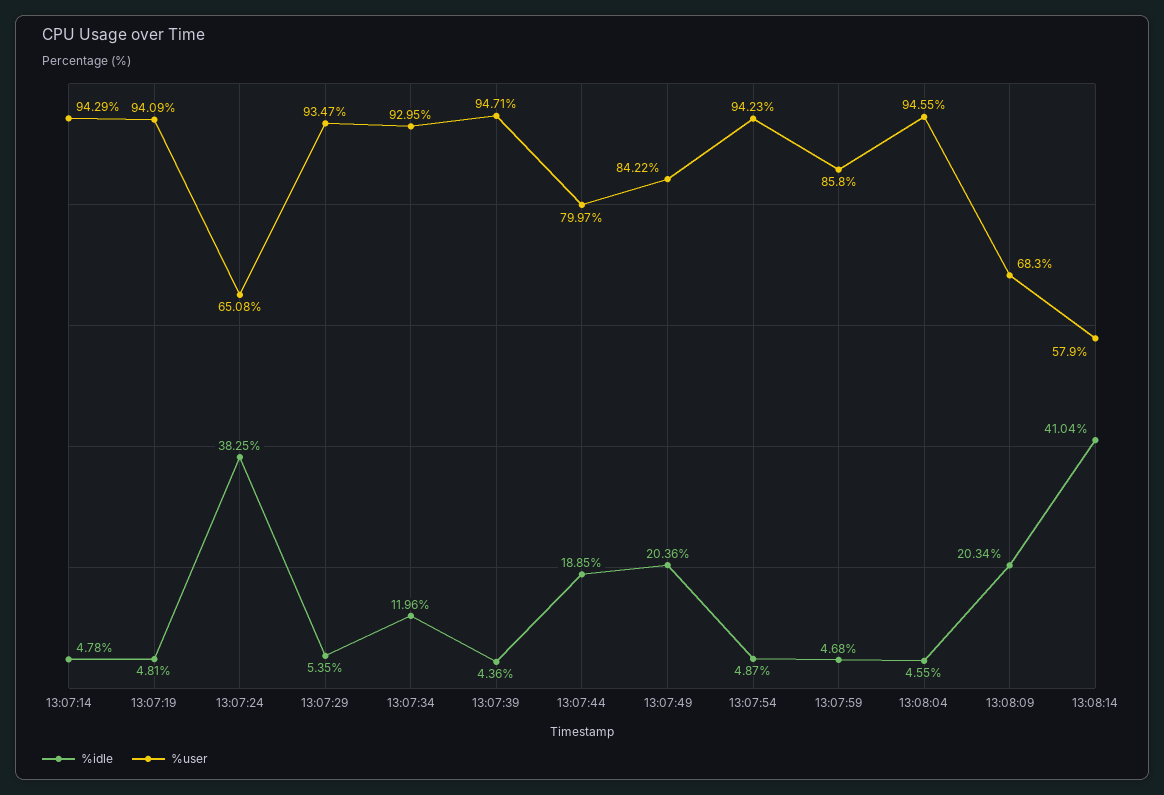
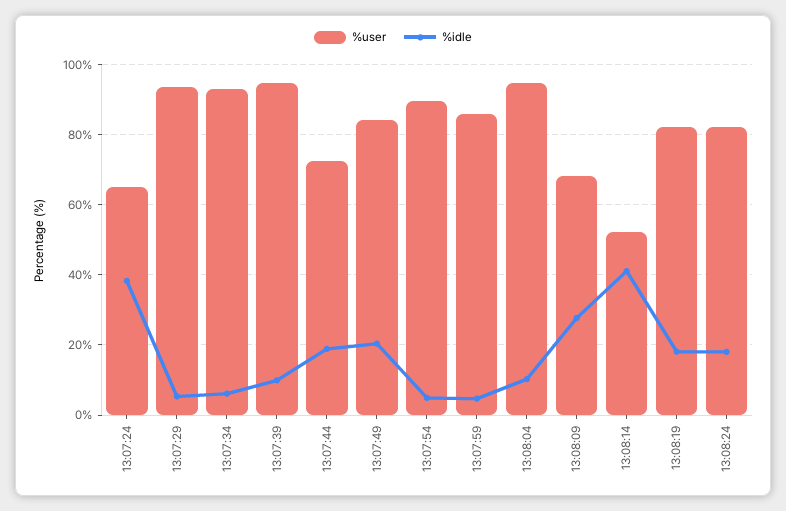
%idle, 13:07:14: 4.78 -> none
%user, 13:07:14: 94.29 -> none
%idle, 13:07:19: 4.81 -> none
%user, 13:07:19: 94.09 -> none
%idle, 13:07:34: 11.96 -> 6
%idle, 13:07:39: 4.36 -> 10
%user, 13:07:44: 79.97 -> 72
%user, 13:07:54: 94.23 -> 90
%idle, 13:08:04: 4.55 -> 10
%idle, 13:08:09: 20.34 -> 28
%user, 13:08:14: 57.9 -> 52
%user, 13:08:19: none -> 82
%idle, 13:08:19: none -> 18
%user, 13:08:24: none -> 82
%idle, 13:08:24: none -> 18

